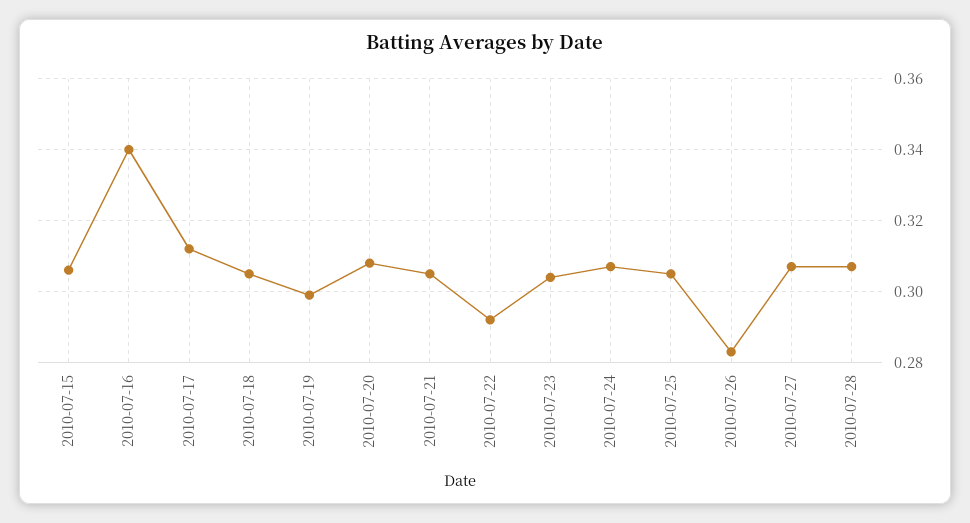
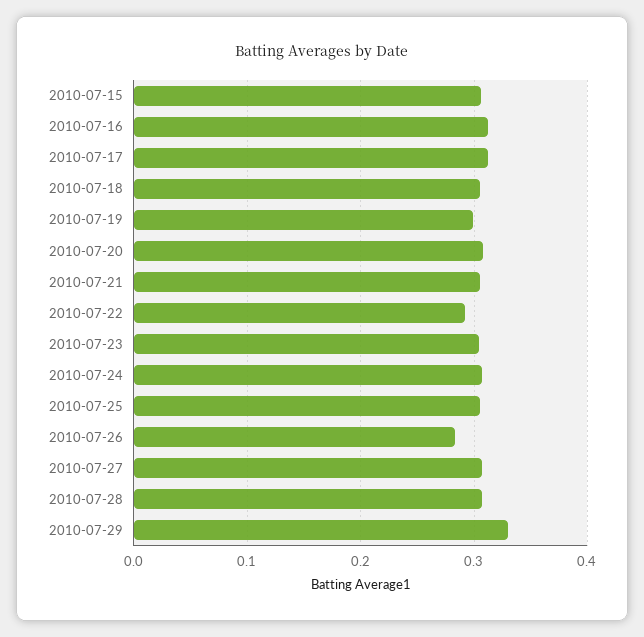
2010-07-16: 0.34 -> 0.31
2010-07-29: none -> 0.33

